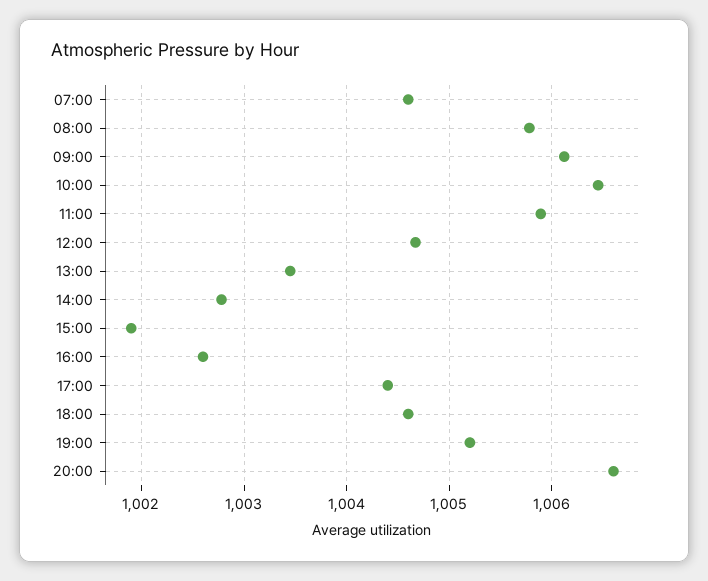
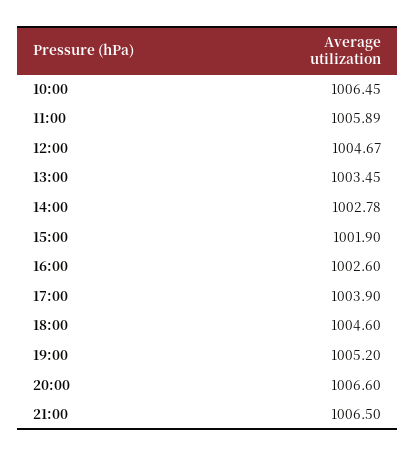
07:00: 1004.6 -> none
08:00: 1005.8 -> none
09:00: 1006.1 -> none
17:00: 1004.4 -> 1003.9
21:00: none -> 1006.5

